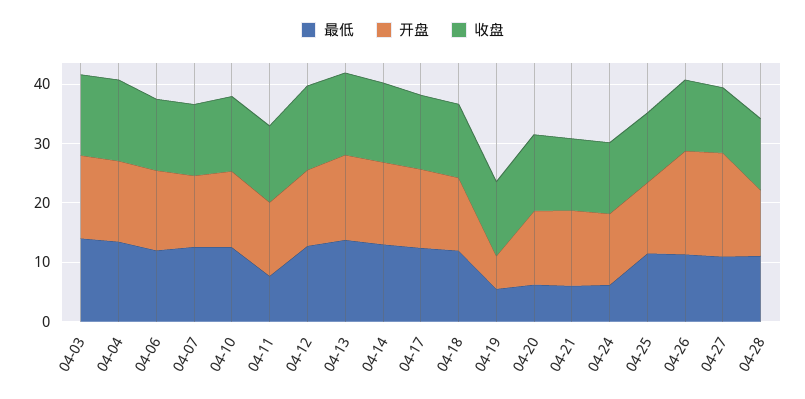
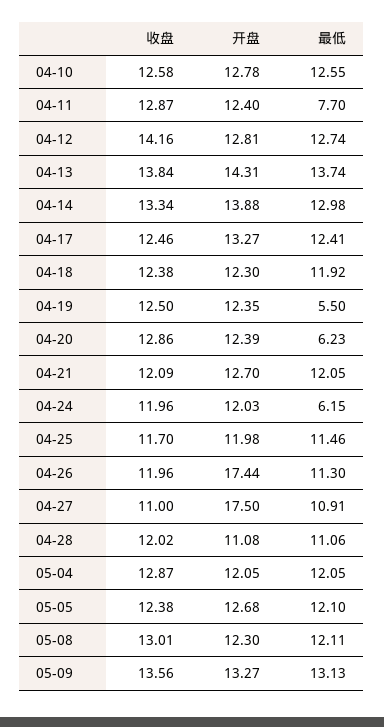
最低, 04-03: 14 -> none
开盘, 04-03: 14 -> none
收盘, 04-03: 14 -> none
最低, 04-04: 14 -> none
开盘, 04-04: 14 -> none
收盘, 04-04: 14 -> none
最低, 04-06: 12 -> none
开盘, 04-06: 14 -> none
收盘, 04-06: 12 -> none
最低, 04-07: 12 -> none
开盘, 04-07: 12 -> none
收盘, 04-07: 12 -> none
开盘, 04-19: 6 -> 12.35
最低, 04-21: 6 -> 12.05
收盘, 05-04: none -> 12.87
开盘, 05-04: none -> 12.05
最低, 05-04: none -> 12.05
收盘, 05-05: none -> 12.38
开盘, 05-05: none -> 12.68
最低, 05-05: none -> 12.1
收盘, 05-08: none -> 13.01
开盘, 05-08: none -> 12.3
最低, 05-08: none -> 12.11
收盘, 05-09: none -> 13.56
开盘, 05-09: none -> 13.27
最低, 05-09: none -> 13.13

